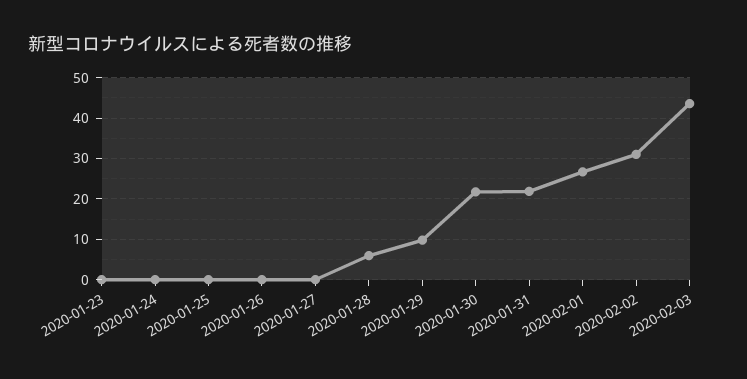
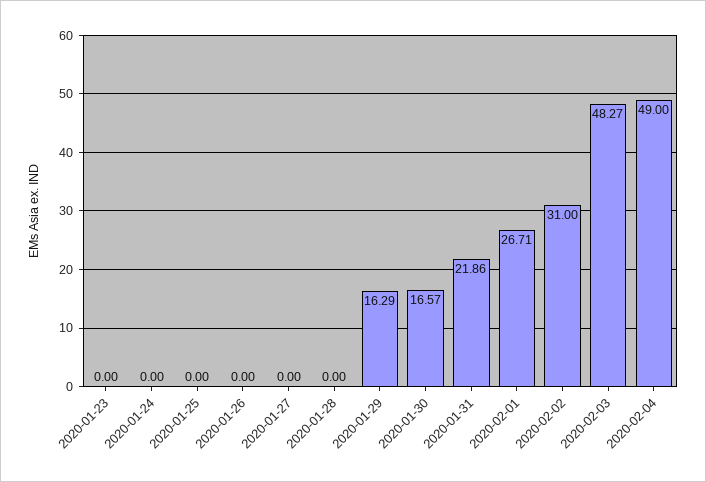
2020-01-28: 6 -> 0
2020-01-29: 10 -> 16.29
2020-01-30: 22 -> 16.57
2020-02-03: 44 -> 48.27
2020-02-04: none -> 49

